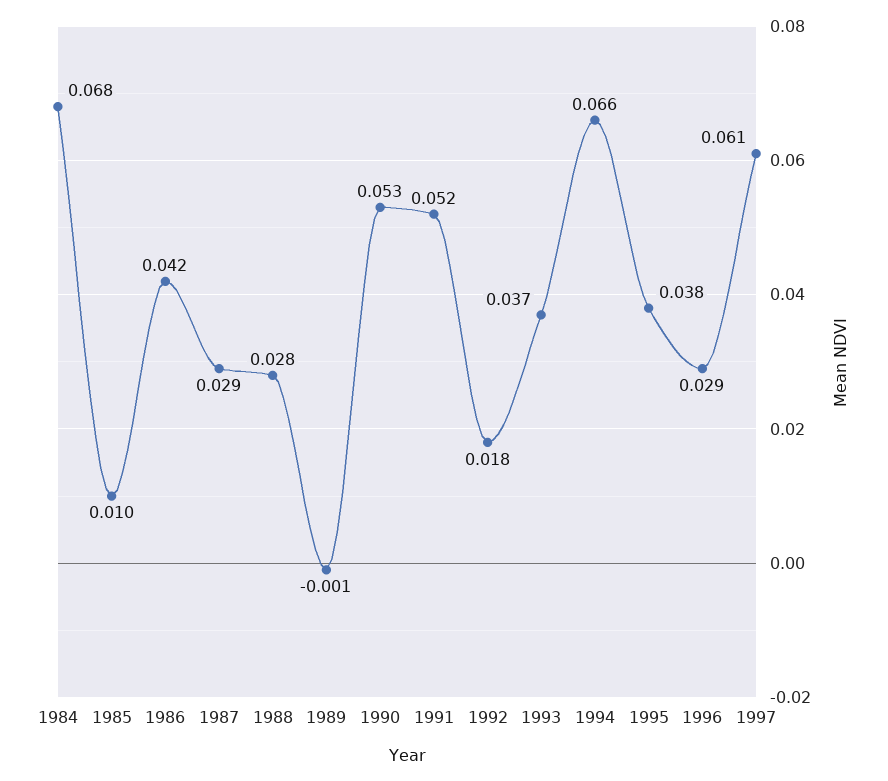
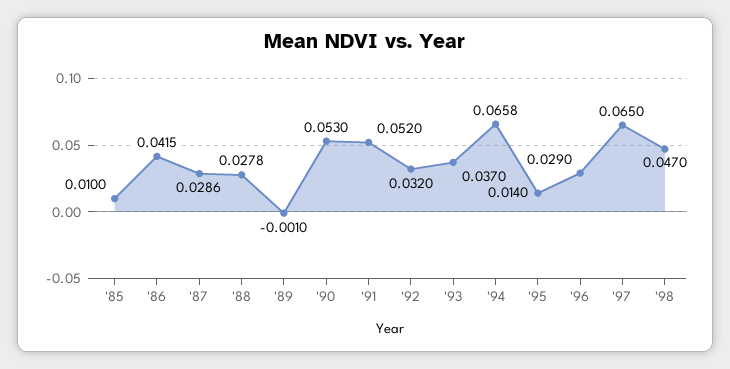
1984: 0.068 -> none
1992: 0.018 -> 0.032
1995: 0.038 -> 0.014
1997: 0.061 -> 0.065
'98: none -> 0.047

